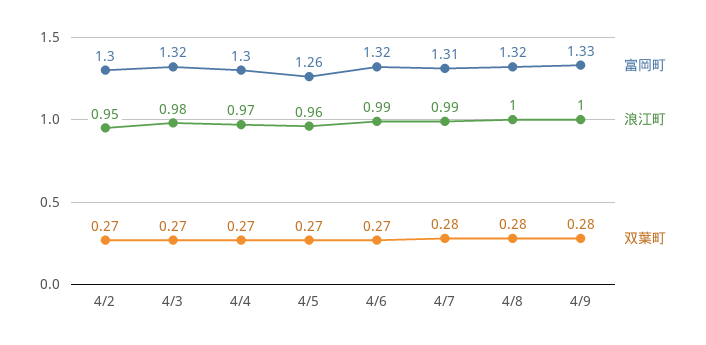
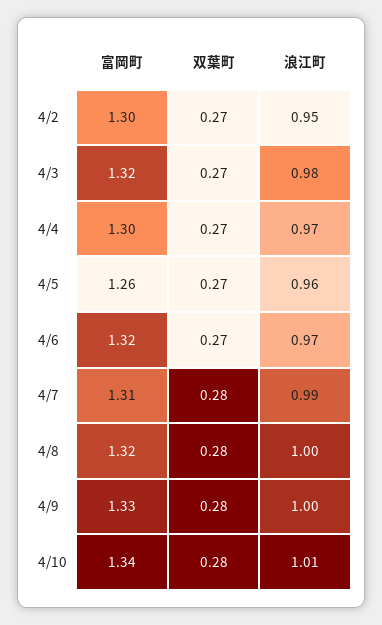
浪江町, 4/6: 0.99 -> 0.97
富岡町, 4/10: none -> 1.34
双葉町, 4/10: none -> 0.28
浪江町, 4/10: none -> 1.01

